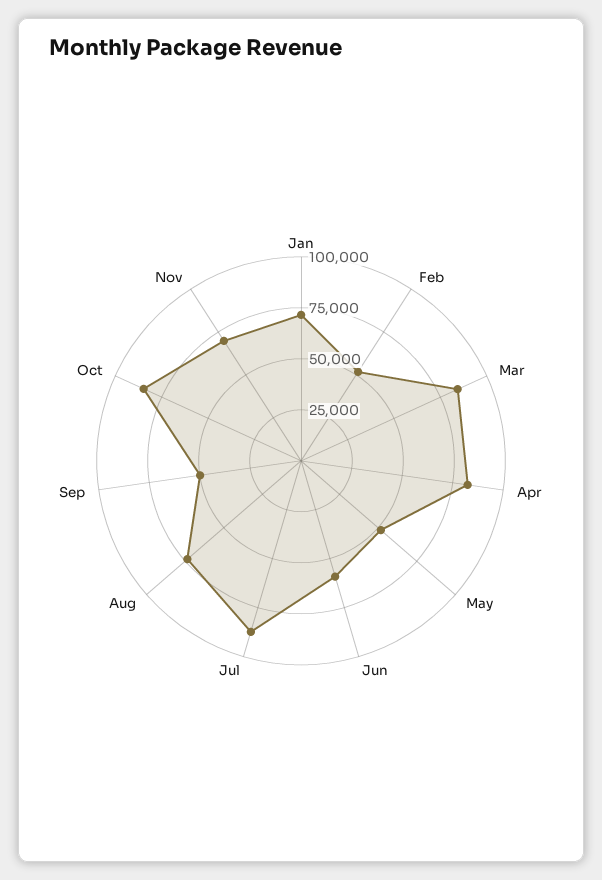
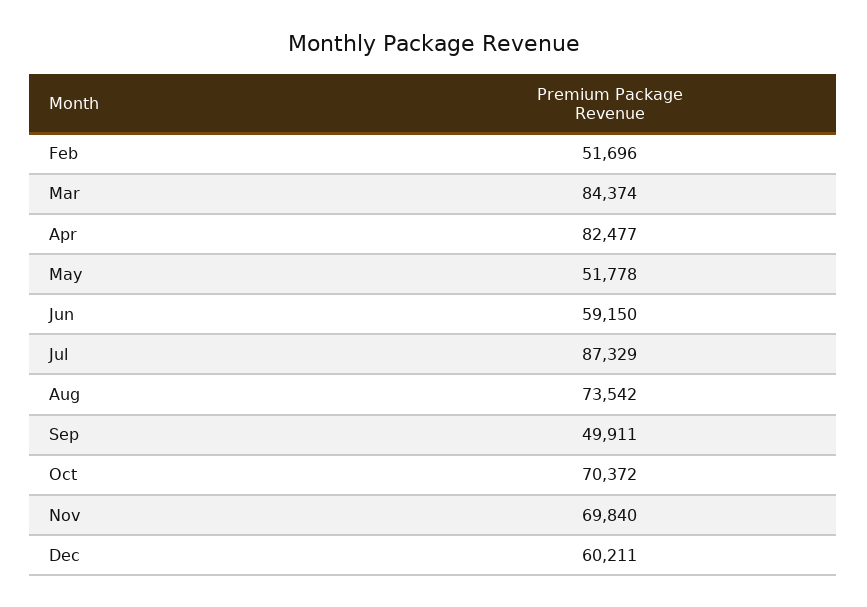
Jan: 70000 -> none
Oct: 85000 -> 70372
Dec: none -> 60211

